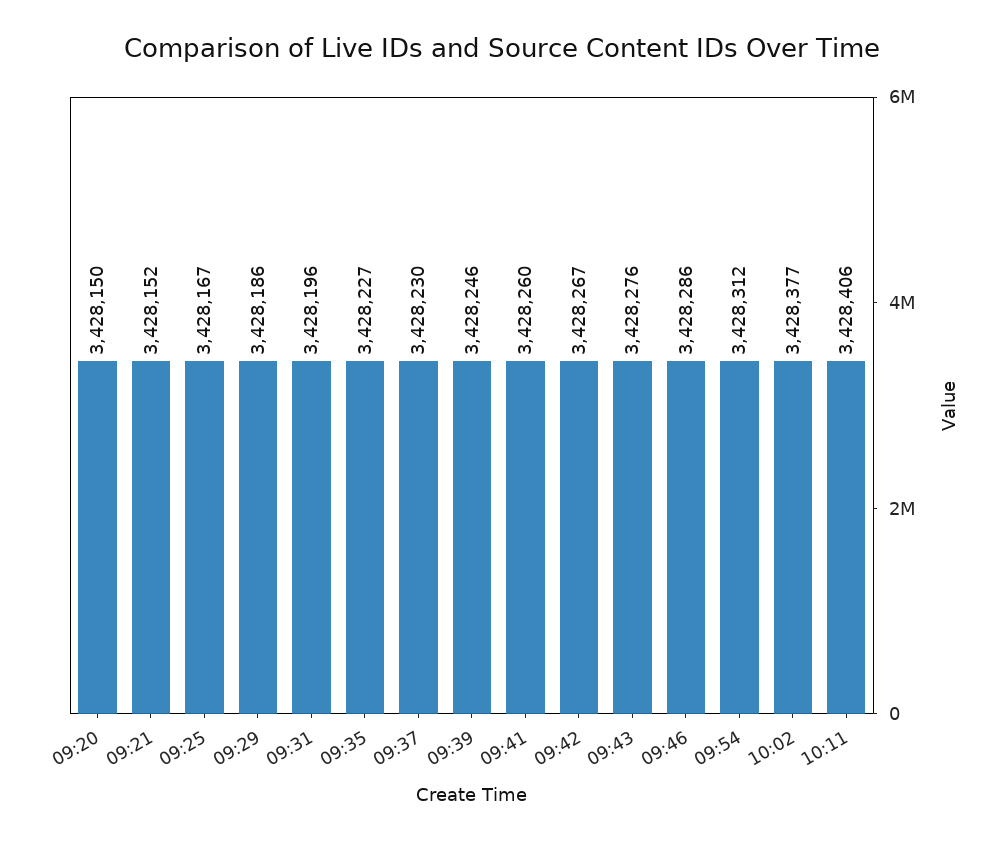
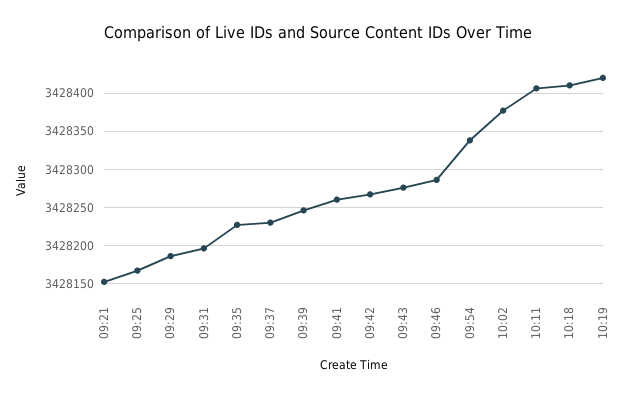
09:20: 3428150 -> none
09:54: 3428312 -> 3428340
10:18: none -> 3428410
10:19: none -> 3428420

